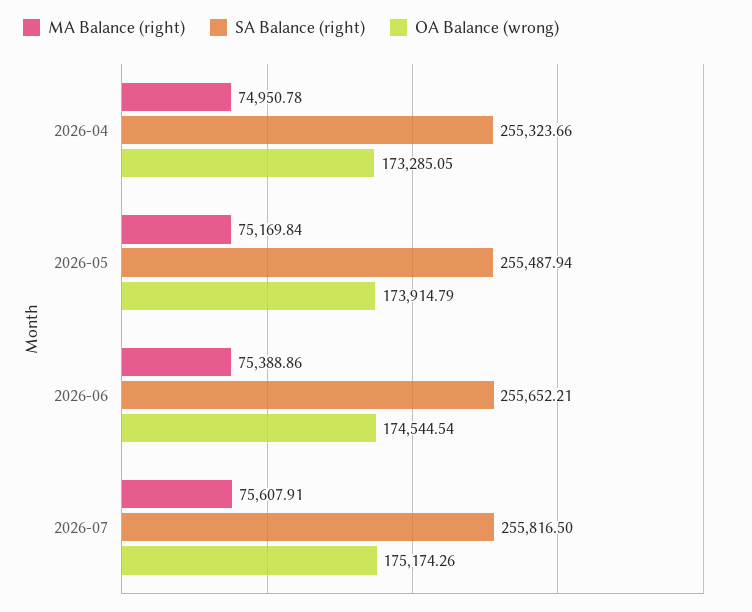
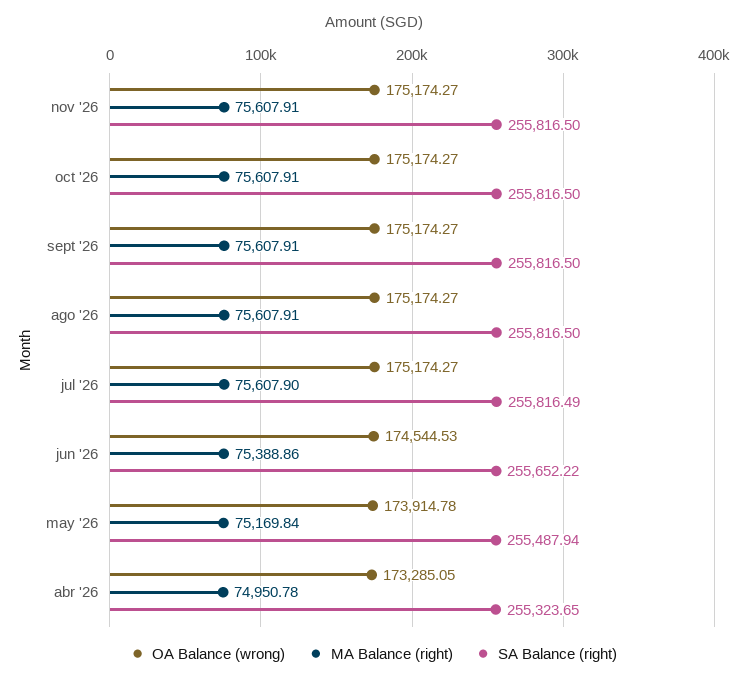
SA Balance (right), 2026-04: 255323.66 -> 255323.65
OA Balance (wrong), 2026-05: 173914.79 -> 173914.78
SA Balance (right), 2026-06: 255652.21 -> 255652.22
OA Balance (wrong), 2026-06: 174544.54 -> 174544.53
MA Balance (right), 2026-07: 75607.91 -> 75607.9
SA Balance (right), 2026-07: 255816.5 -> 255816.49
OA Balance (wrong), 2026-07: 175174.26 -> 175174.27
OA Balance (wrong), nov '26: none -> 175174.27
MA Balance (right), nov '26: none -> 75607.91
SA Balance (right), nov '26: none -> 255816.5
OA Balance (wrong), oct '26: none -> 175174.27
MA Balance (right), oct '26: none -> 75607.91
SA Balance (right), oct '26: none -> 255816.5
OA Balance (wrong), sept '26: none -> 175174.27
MA Balance (right), sept '26: none -> 75607.91
SA Balance (right), sept '26: none -> 255816.5
OA Balance (wrong), ago '26: none -> 175174.27
MA Balance (right), ago '26: none -> 75607.91
SA Balance (right), ago '26: none -> 255816.5

